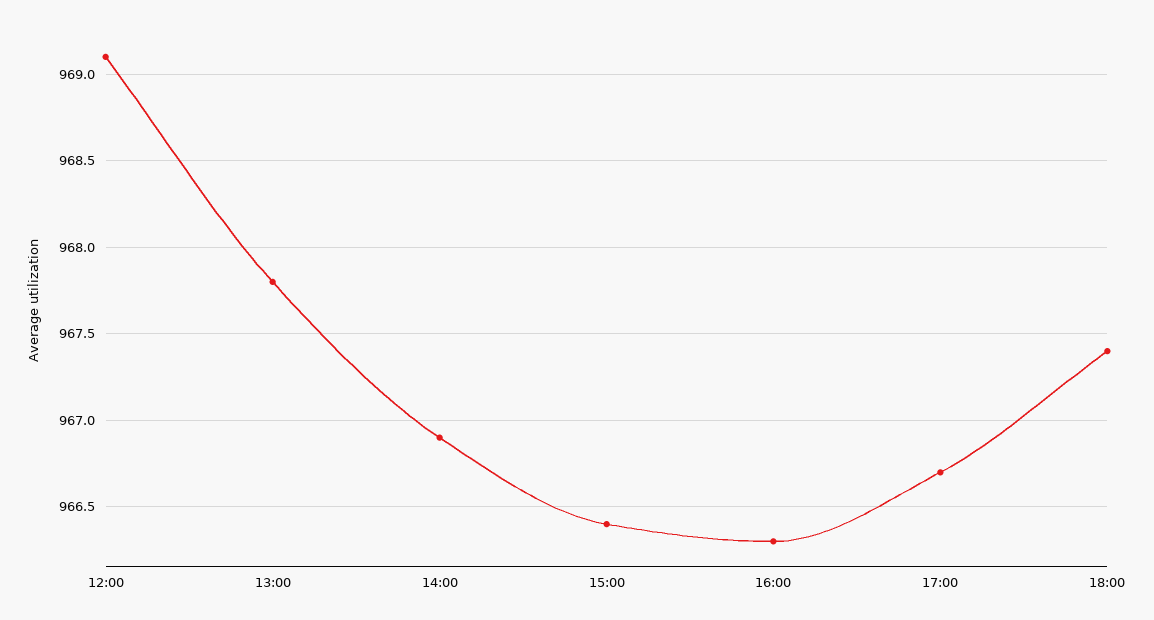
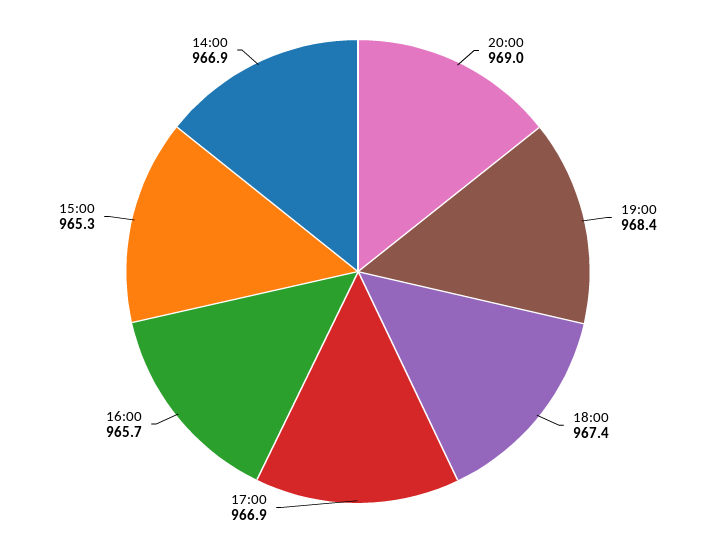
12:00: 969.1 -> none
13:00: 967.8 -> none
15:00: 966.4 -> 965.3
16:00: 966.3 -> 965.7
17:00: 966.7 -> 966.9
20:00: none -> 969
19:00: none -> 968.4

